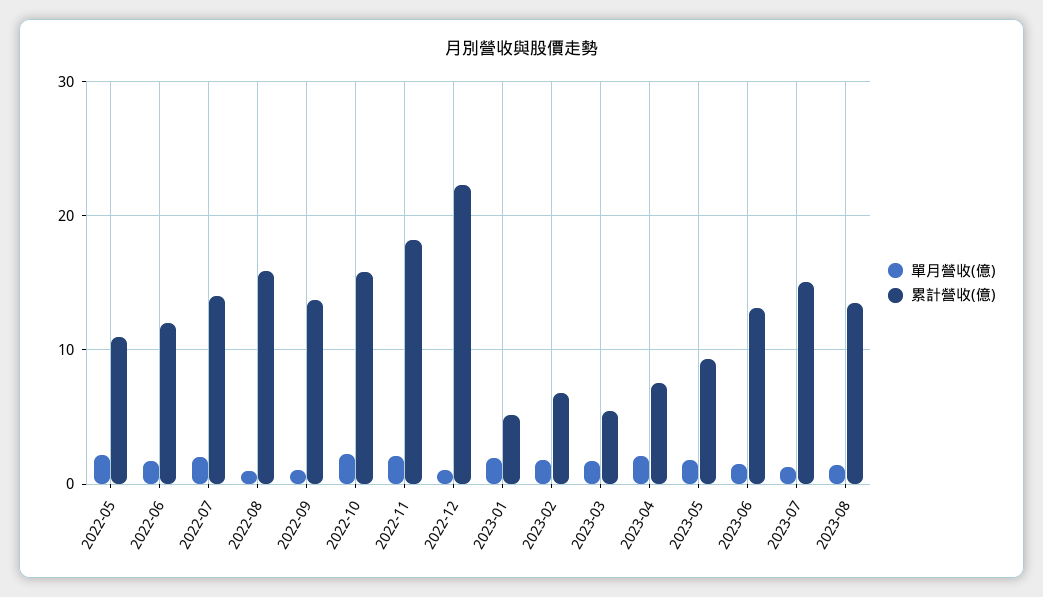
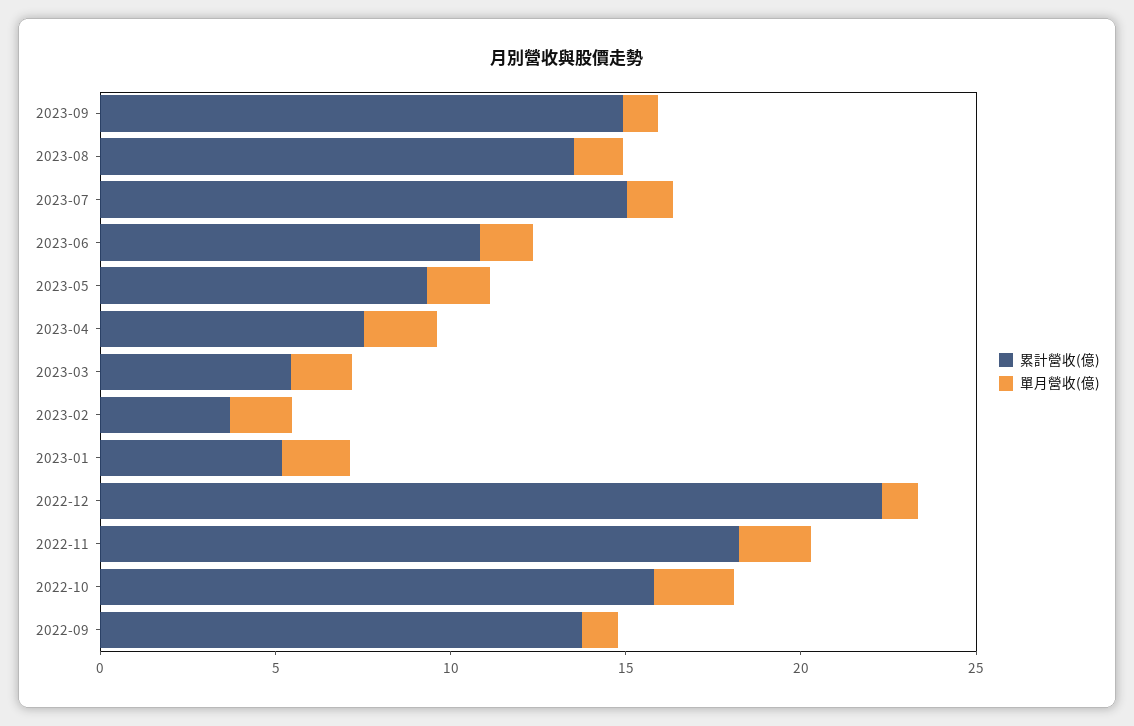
單月營收(億), 2022-05: 2 -> none
累計營收(億), 2022-05: 11 -> none
單月營收(億), 2022-06: 2 -> none
累計營收(億), 2022-06: 12 -> none
單月營收(億), 2022-07: 2 -> none
累計營收(億), 2022-07: 14 -> none
單月營收(億), 2022-08: 1 -> none
累計營收(億), 2022-08: 16 -> none
累計營收(億), 2023-02: 7 -> 4
累計營收(億), 2023-06: 13 -> 11
累計營收(億), 2023-09: none -> 15
單月營收(億), 2023-09: none -> 1

